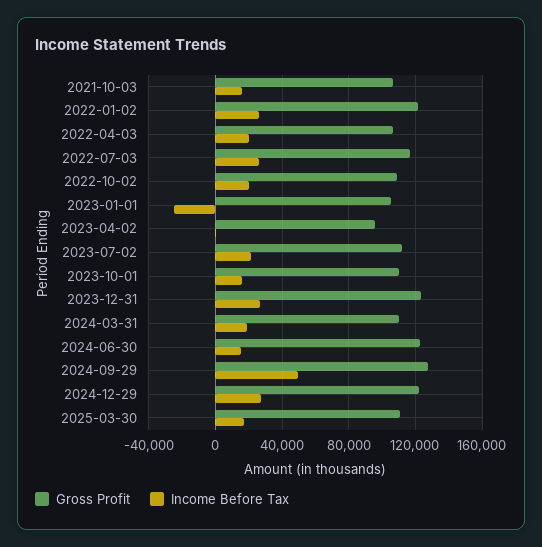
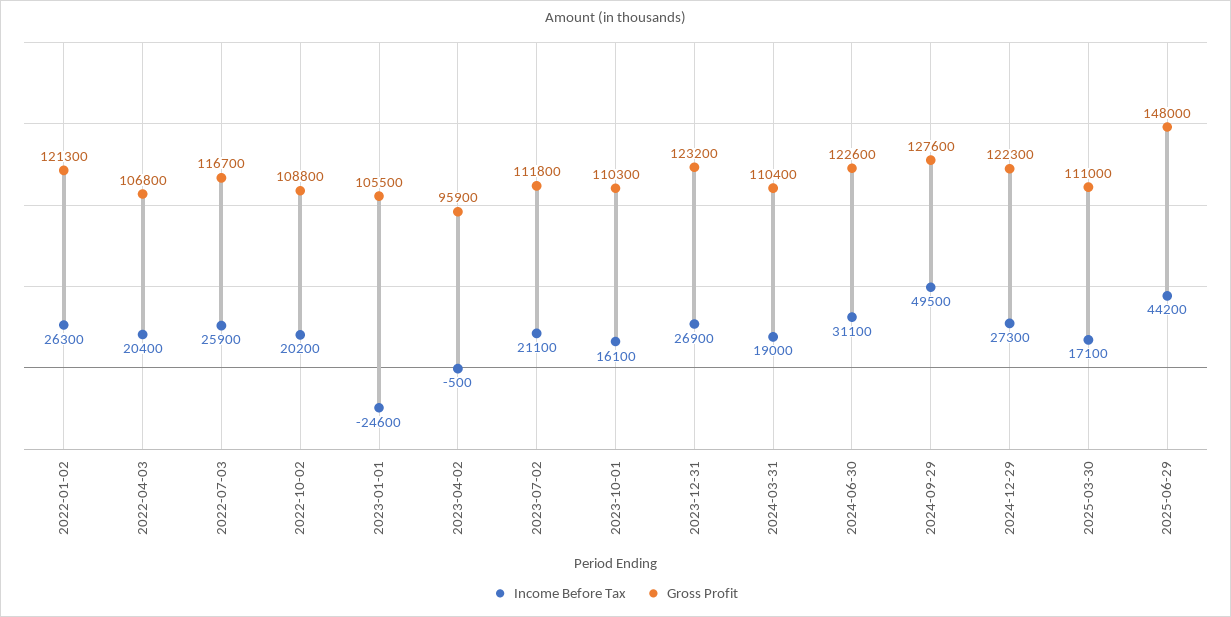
Gross Profit, 2021-10-03: 105000 -> none
Income Before Tax, 2021-10-03: 15000 -> none
Income Before Tax, 2024-06-30: 15000 -> 31100
Income Before Tax, 2025-06-29: none -> 44200
Gross Profit, 2025-06-29: none -> 148000

